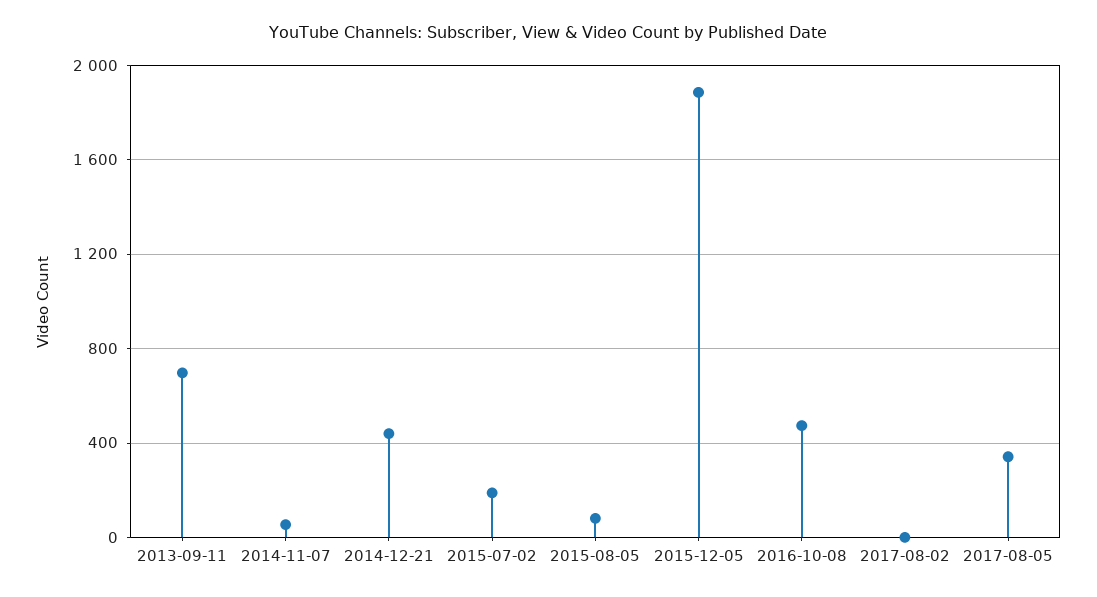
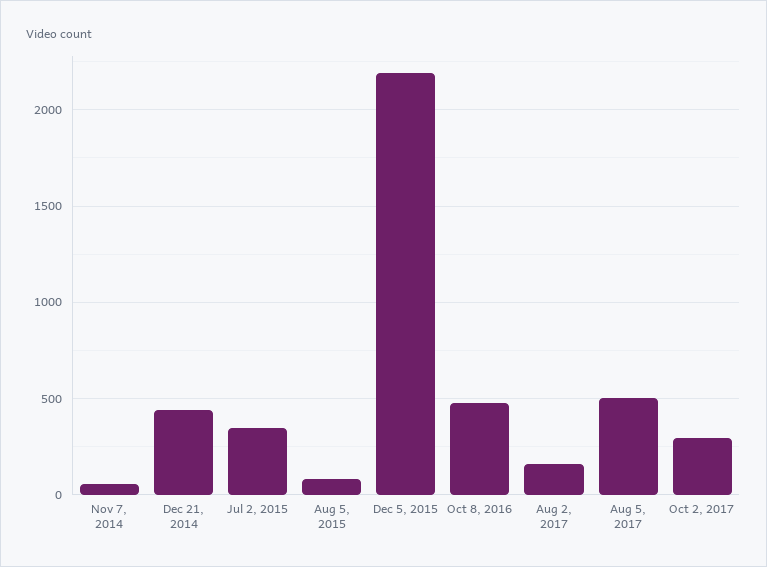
2013-09-11: 700 -> none
2015-07-02: 200 -> 350
2015-12-05: 1900 -> 2200
2017-08-02: 0 -> 150
2017-08-05: 350 -> 500
Oct 2, 2017: none -> 300

